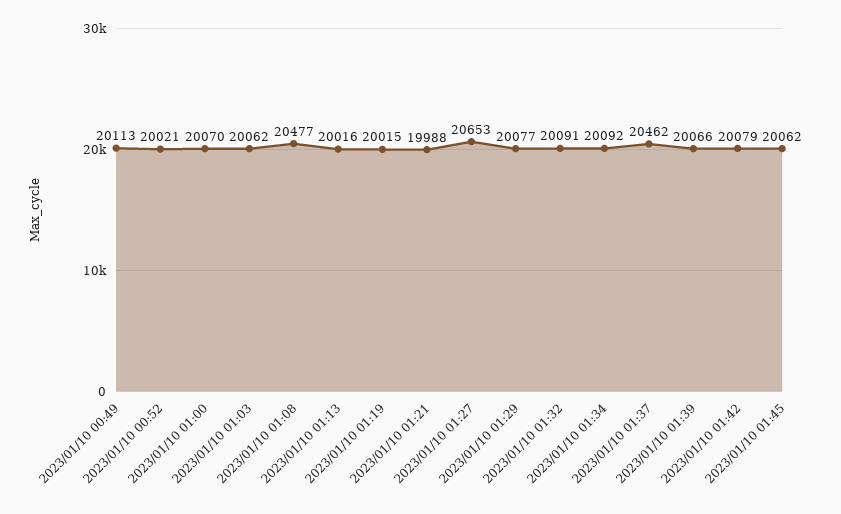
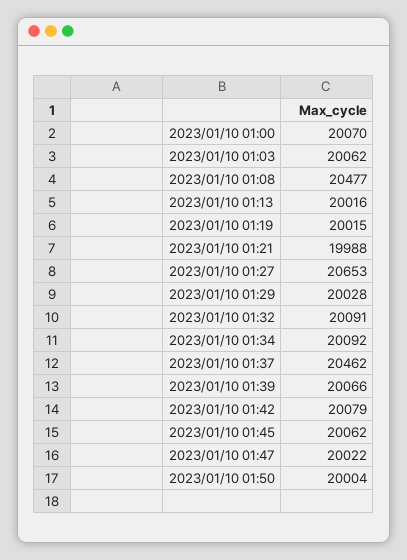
2023/01/10 00:49: 20113 -> none
2023/01/10 00:52: 20021 -> none
2023/01/10 01:29: 20077 -> 20028
2023/01/10 01:47: none -> 20022
2023/01/10 01:50: none -> 20004

